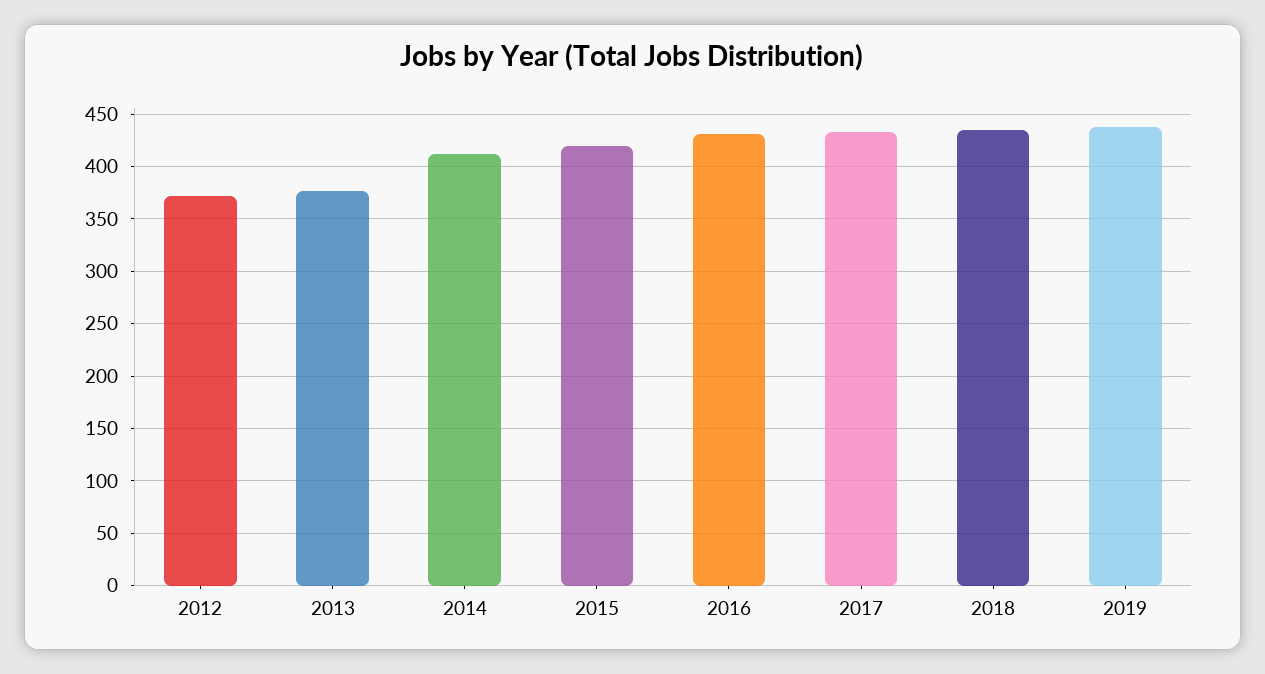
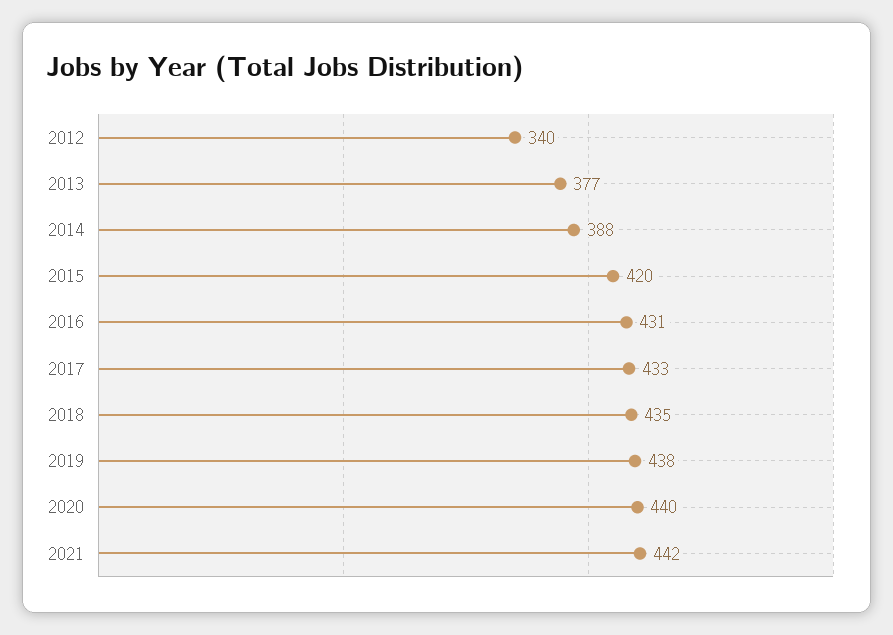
2012: 370 -> 340
2014: 410 -> 388
2020: none -> 440
2021: none -> 442

